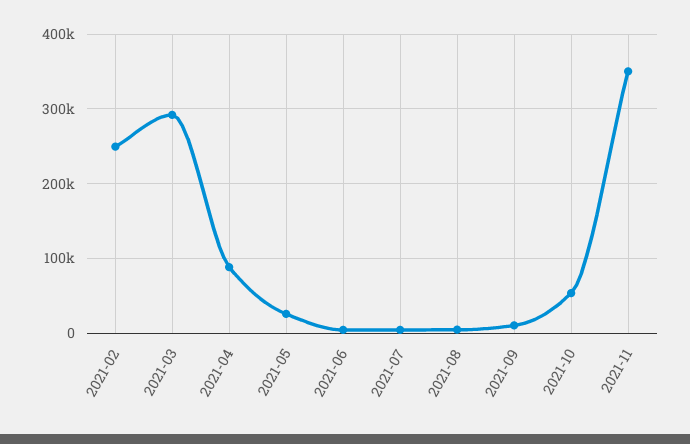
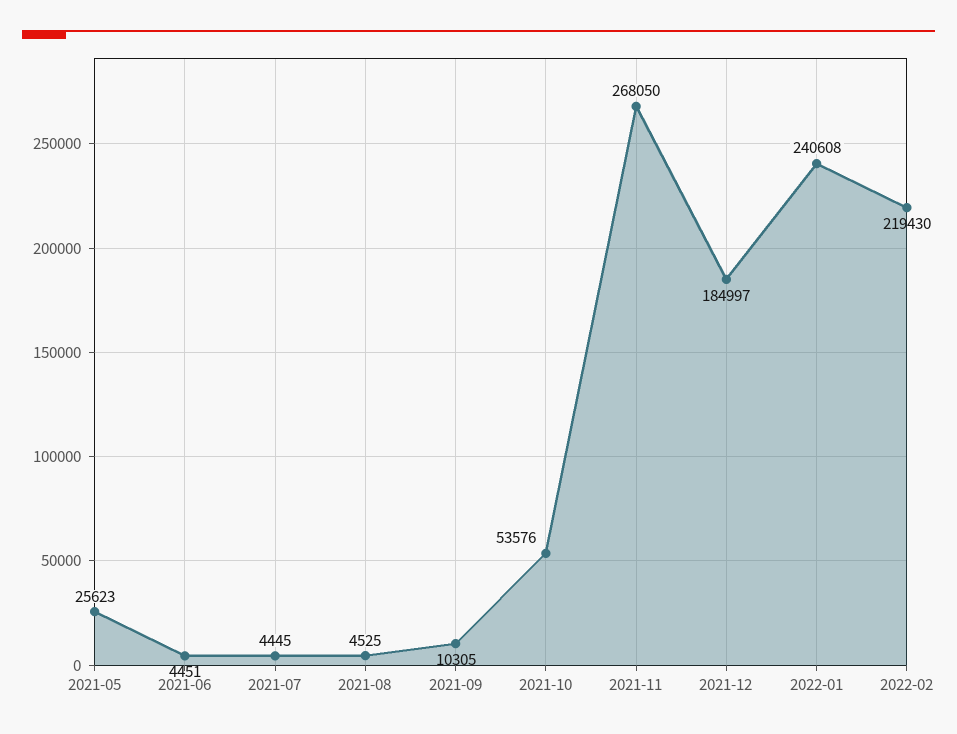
2021-02: 250000 -> none
2021-03: 290000 -> none
2021-04: 90000 -> none
2021-11: 350000 -> 268050
2021-12: none -> 184997
2022-01: none -> 240608
2022-02: none -> 219430

